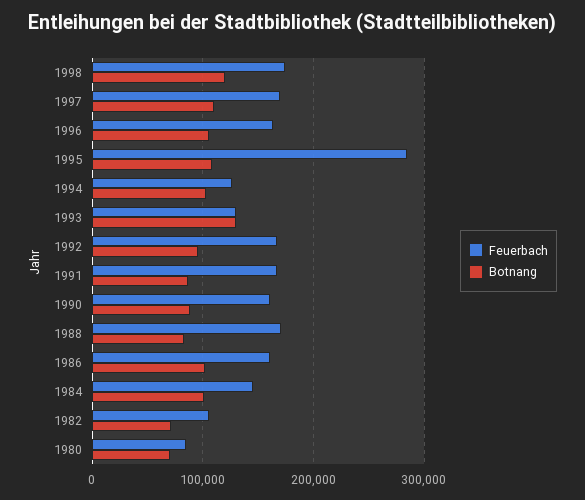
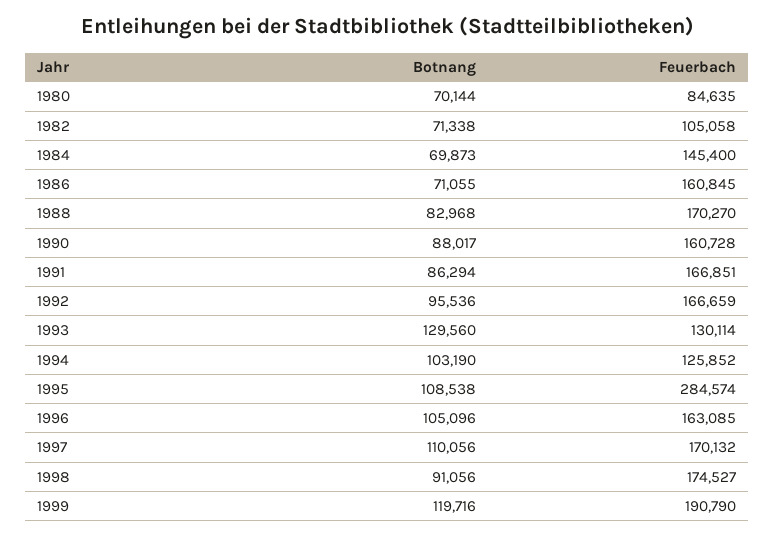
Botnang, 1998: 120000 -> 91056
Botnang, 1986: 100000 -> 71055
Botnang, 1984: 100000 -> 69873
Botnang, 1999: none -> 119716
Feuerbach, 1999: none -> 190790

